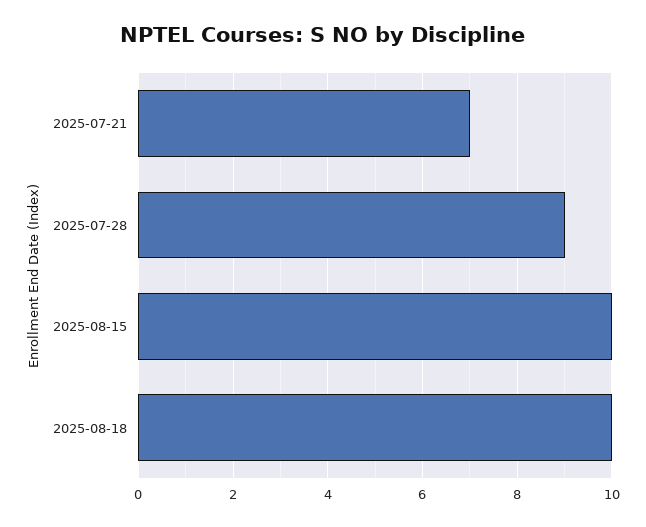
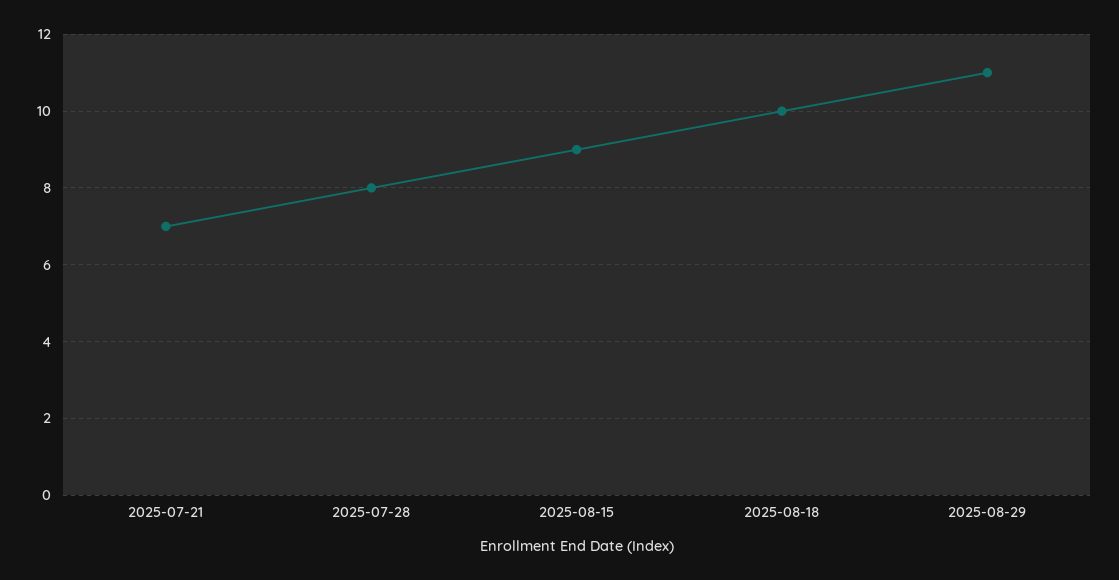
2025-07-28: 9 -> 8
2025-08-15: 10 -> 9
2025-08-29: none -> 11

